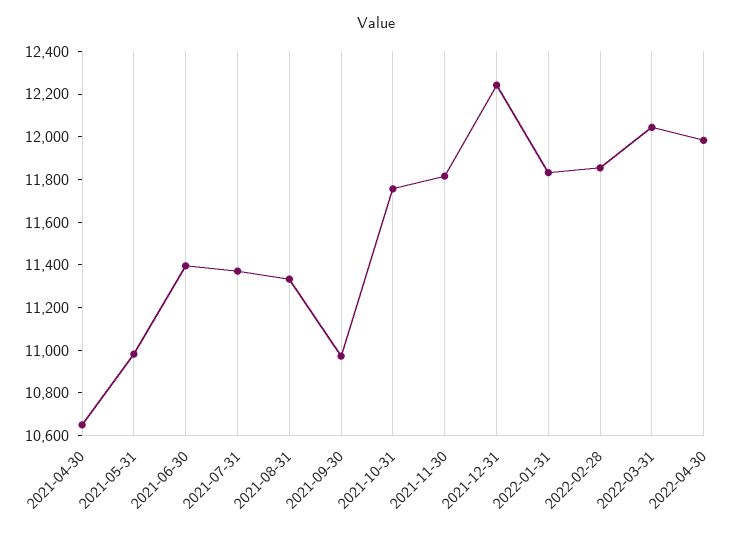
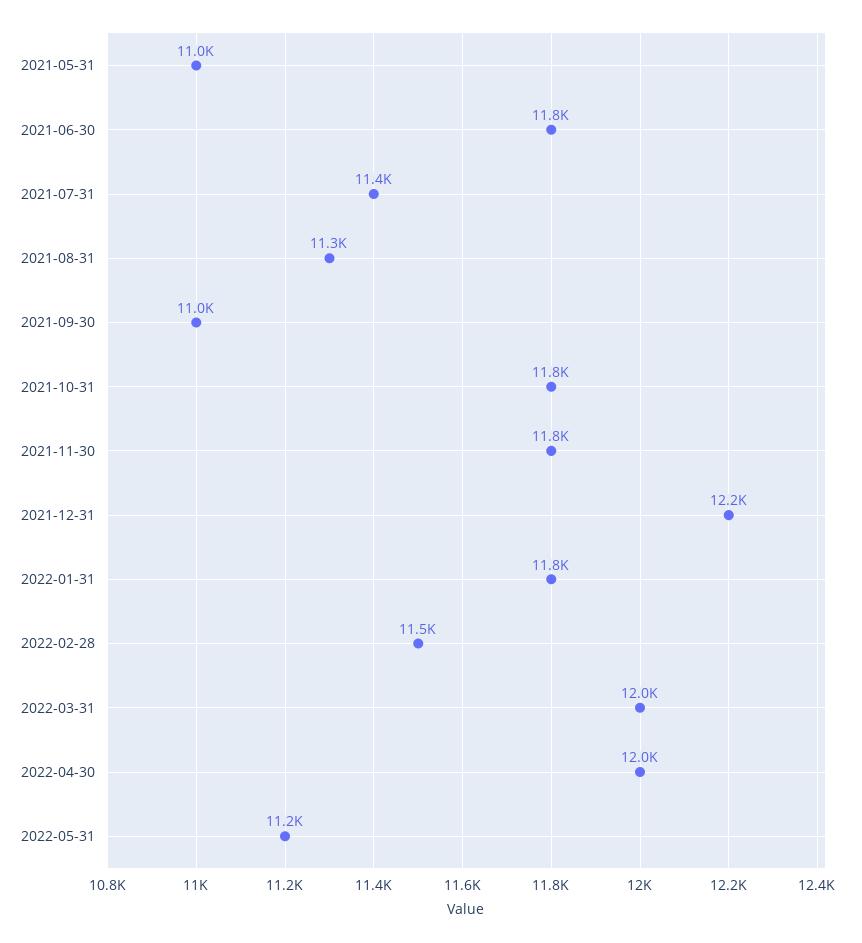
2021-04-30: 10650 -> none
2021-06-30: 11400 -> 11800
2022-02-28: 11850 -> 11500
2022-05-31: none -> 11200

